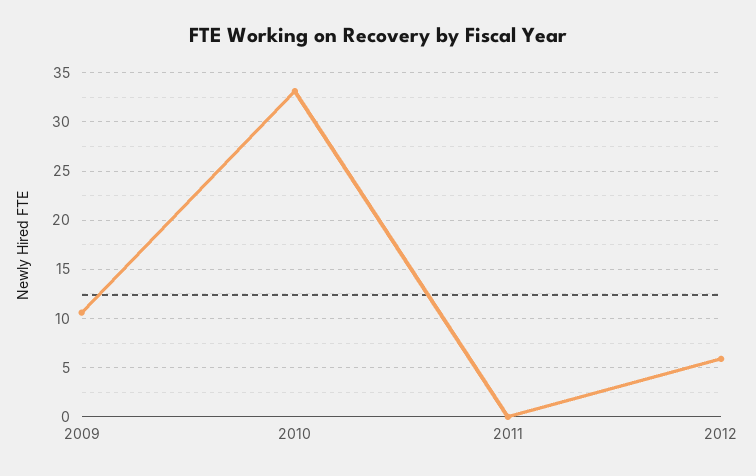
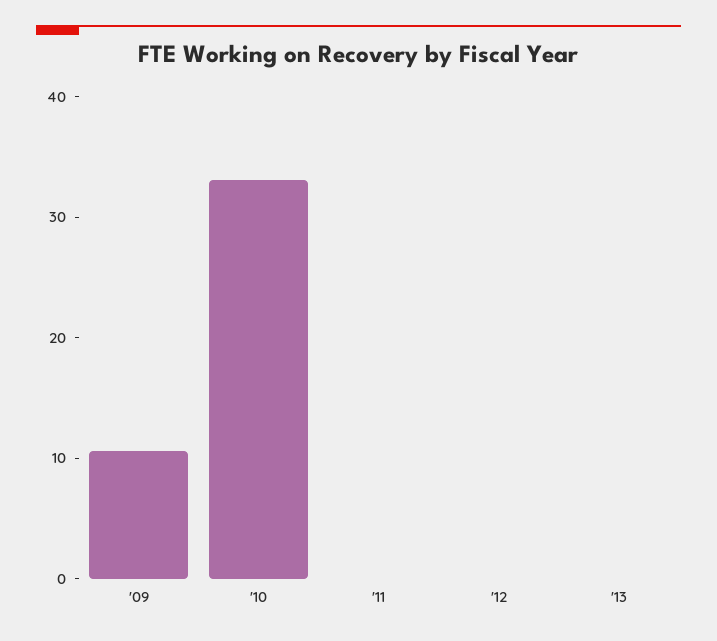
2012: 6 -> 0
'13: none -> 0

